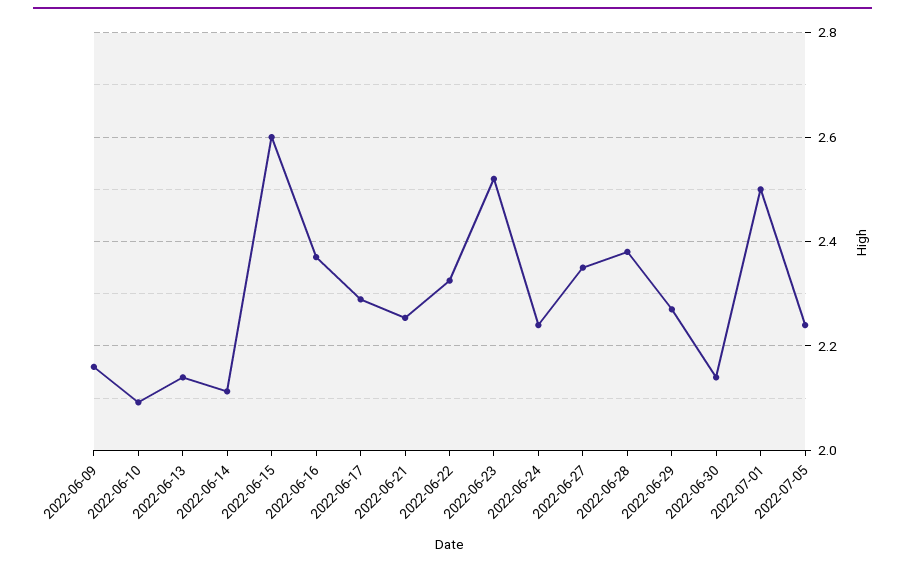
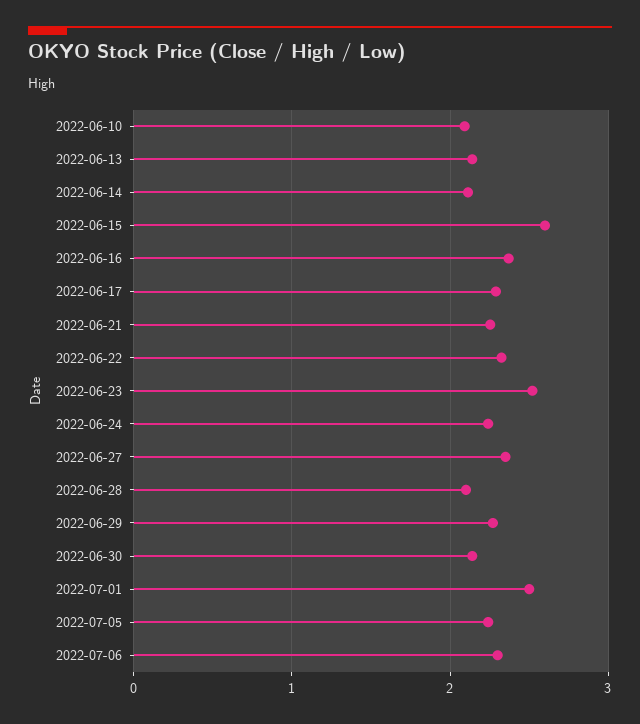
2022-06-09: 2.16 -> none
2022-06-28: 2.38 -> 2.1
2022-07-06: none -> 2.3

